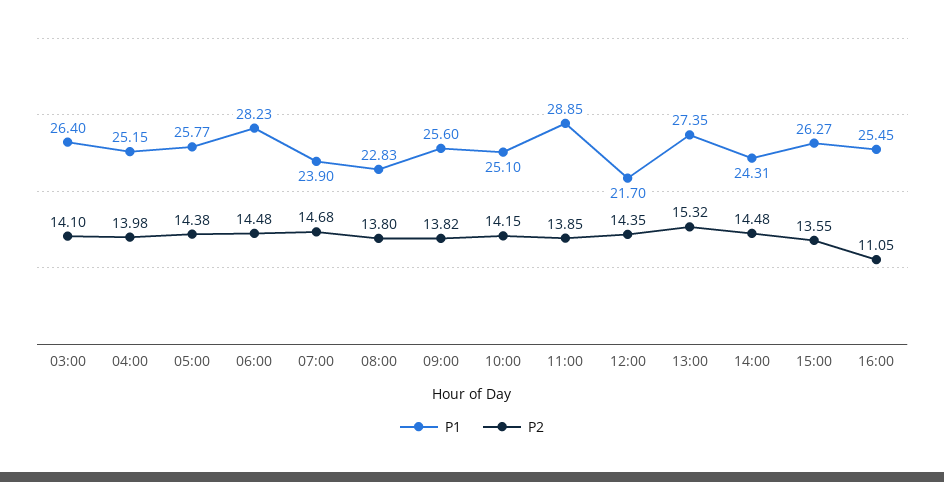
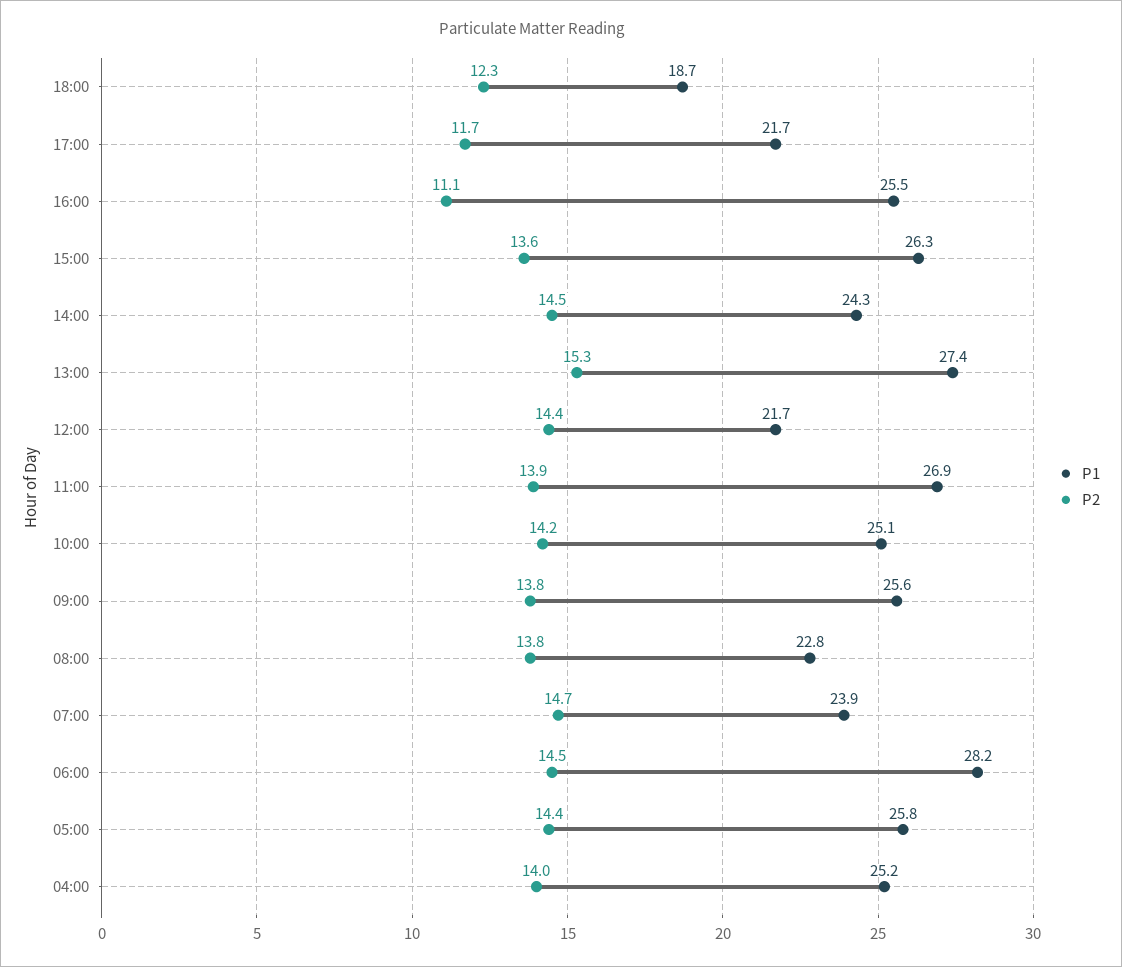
P1, 03:00: 26.4 -> none
P2, 03:00: 14.1 -> none
P1, 11:00: 28.85 -> 26.9
P1, 18:00: none -> 18.7
P2, 18:00: none -> 12.3
P1, 17:00: none -> 21.7
P2, 17:00: none -> 11.7

